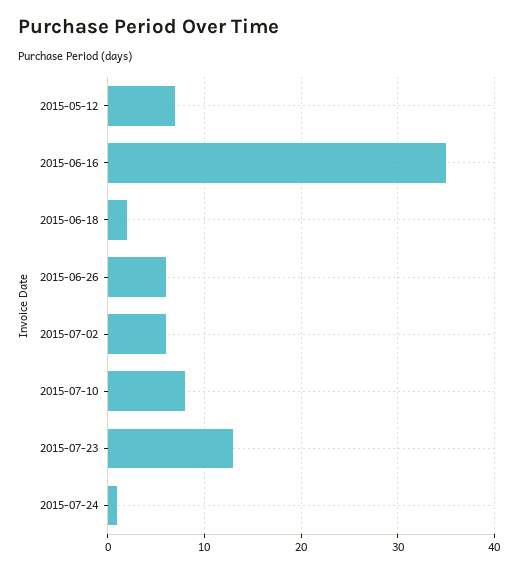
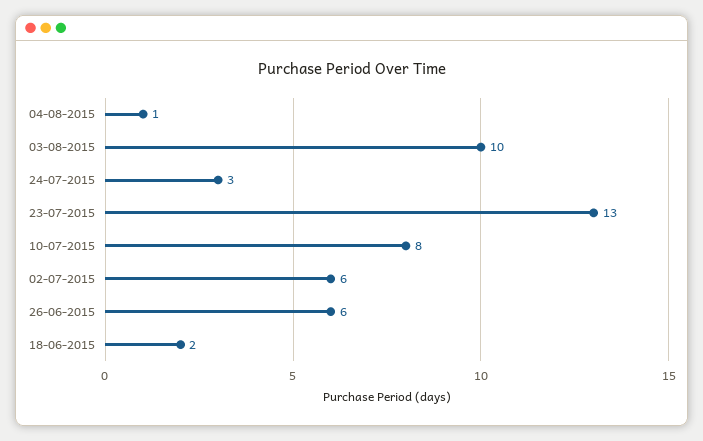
2015-05-12: 7 -> none
2015-06-16: 35 -> none
2015-07-24: 1 -> 3
04-08-2015: none -> 1
03-08-2015: none -> 10

